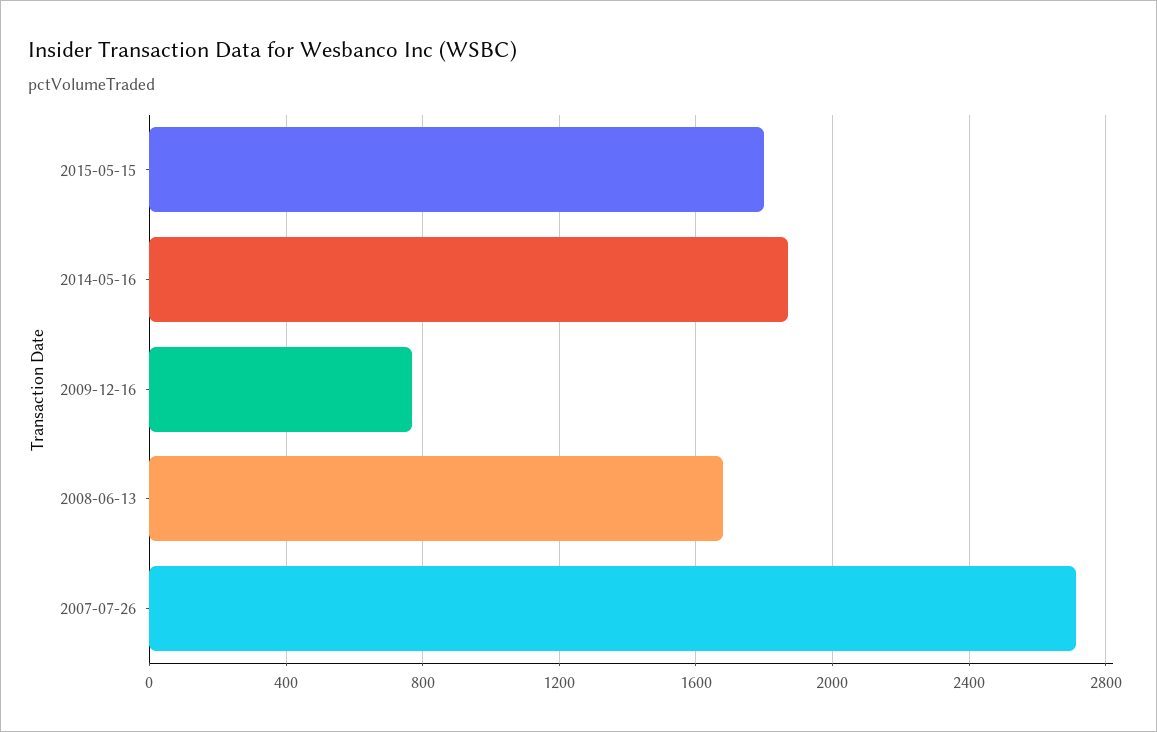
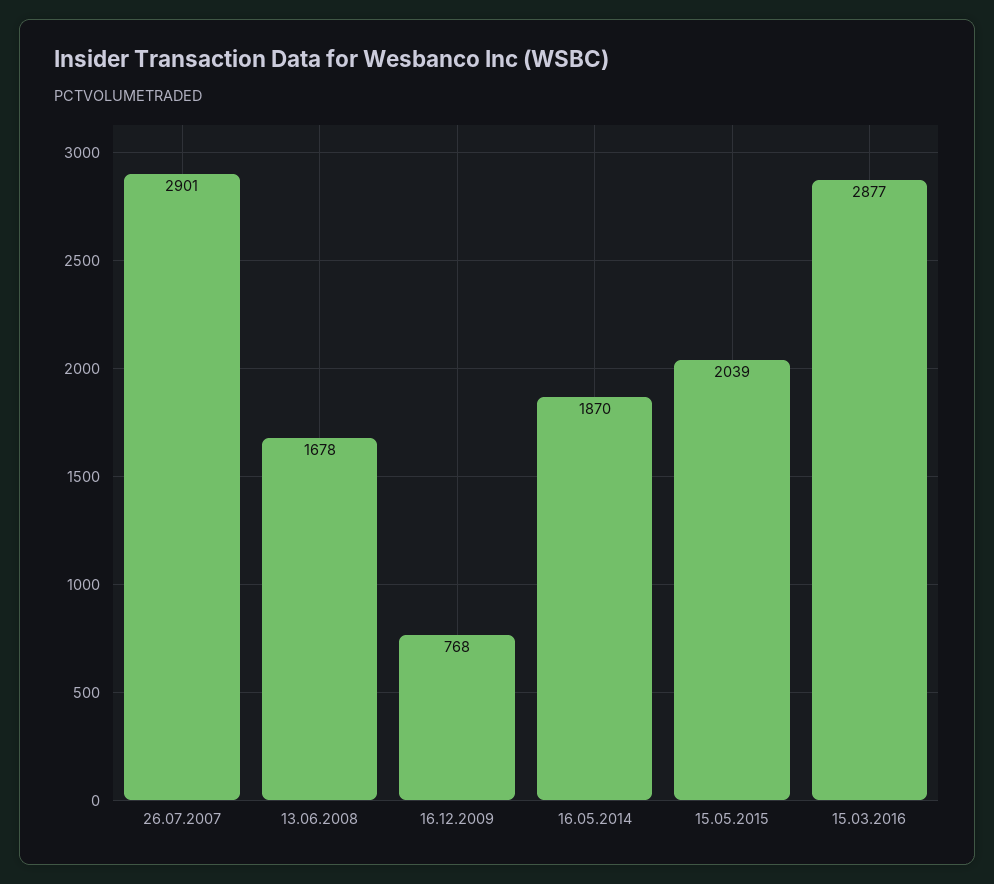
2015-05-15: 1800 -> 2039
2007-07-26: 2700 -> 2901
15.03.2016: none -> 2877

